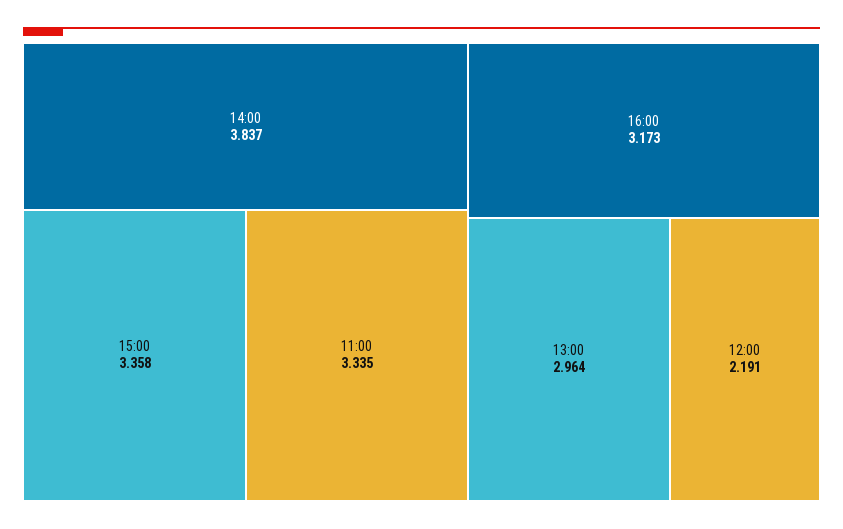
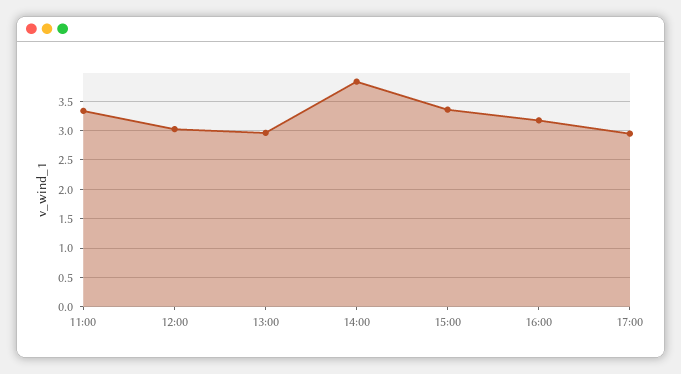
12:00: 2.191 -> 3
17:00: none -> 3

